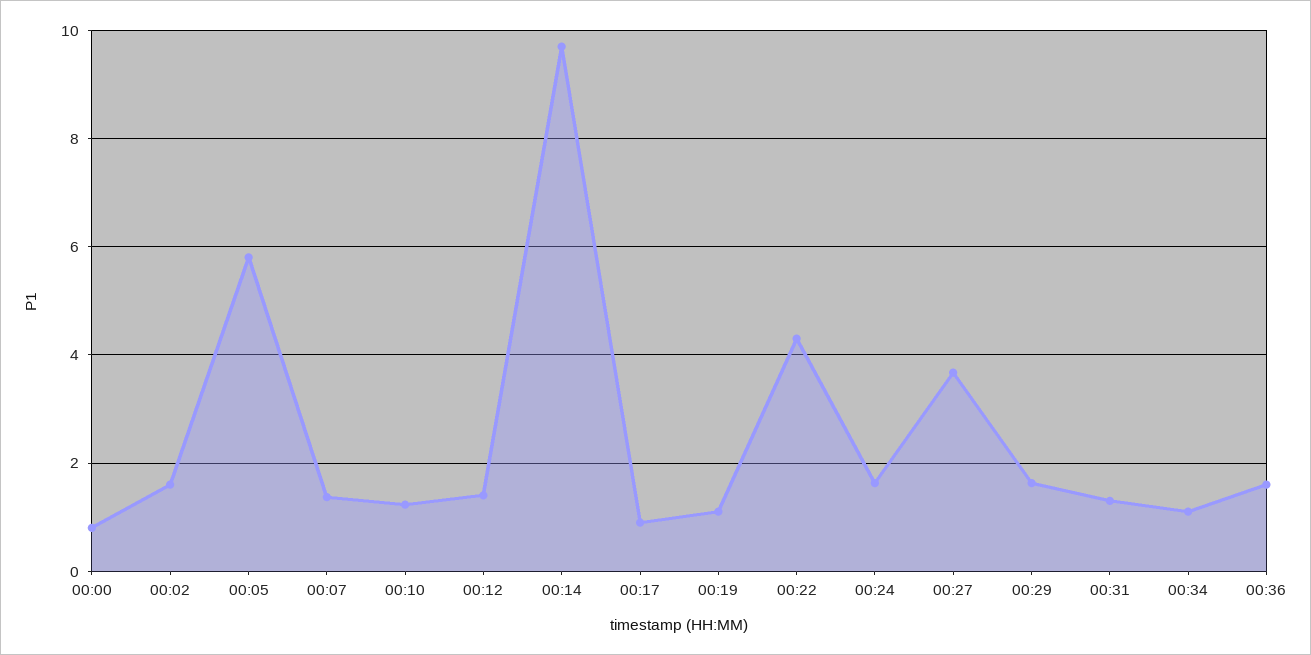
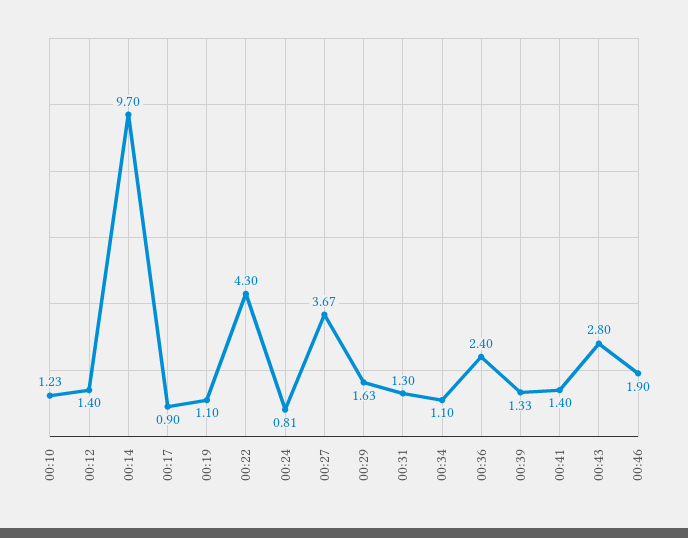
00:00: 0.8 -> none
00:02: 1.6 -> none
00:05: 5.8 -> none
00:07: 1.4 -> none
00:24: 1.6 -> 0.81
00:36: 1.6 -> 2.4
00:39: none -> 1.33
00:41: none -> 1.4
00:43: none -> 2.8
00:46: none -> 1.9

